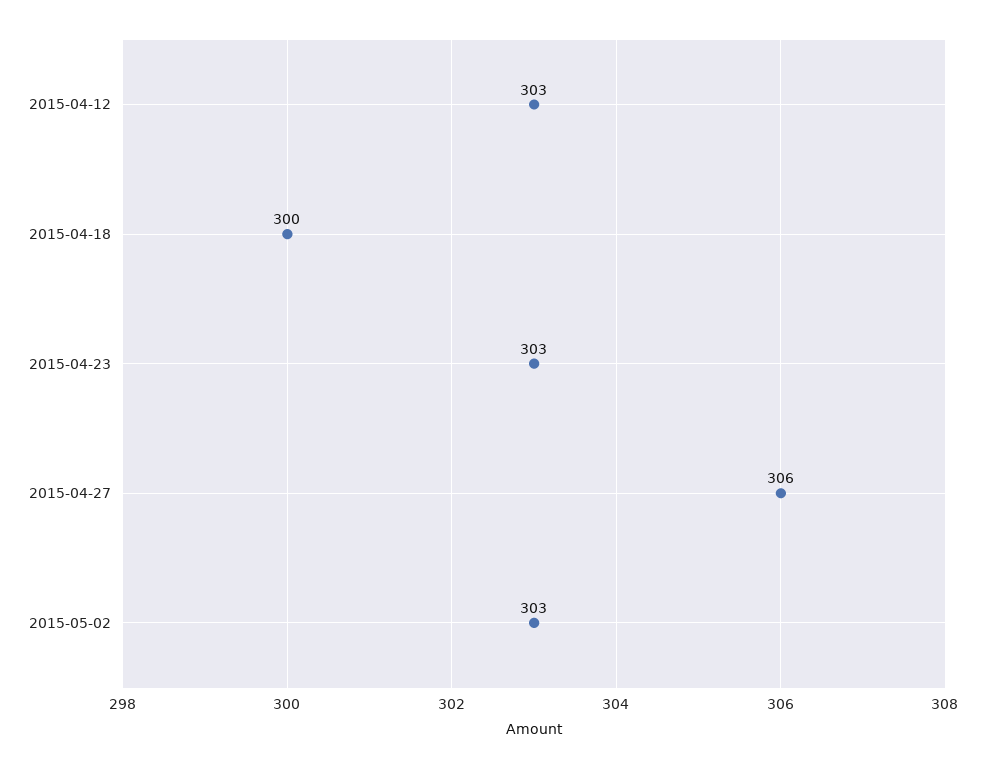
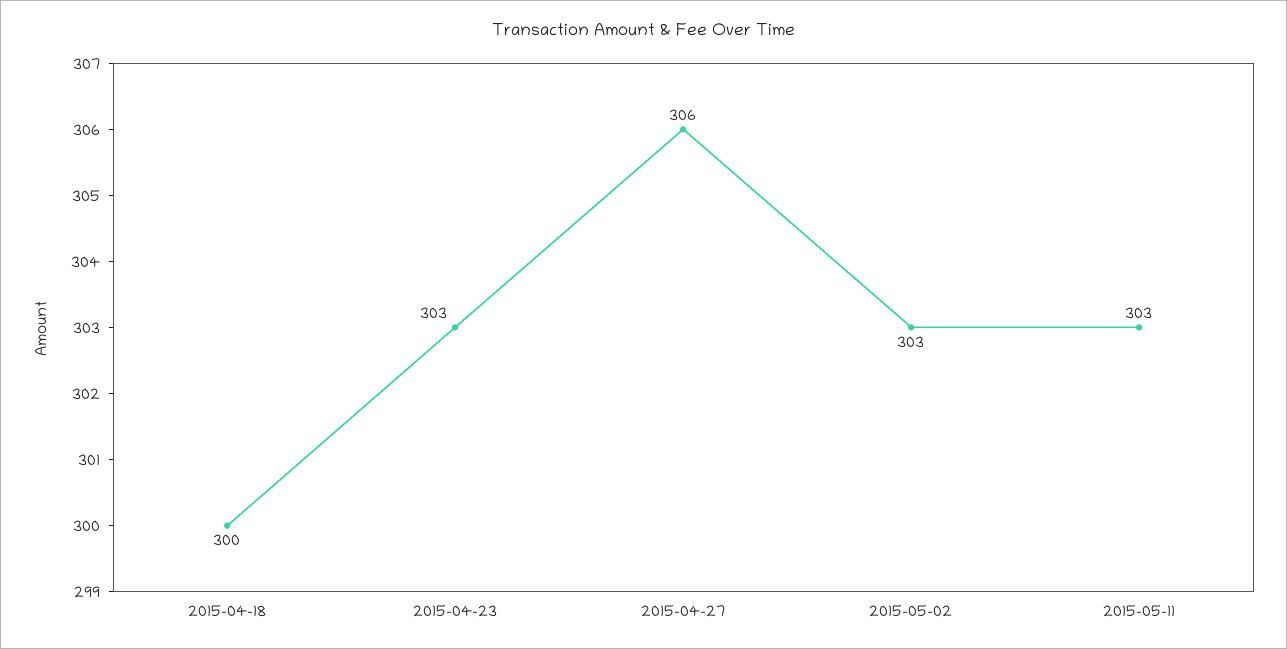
2015-04-12: 303 -> none
2015-05-11: none -> 303

